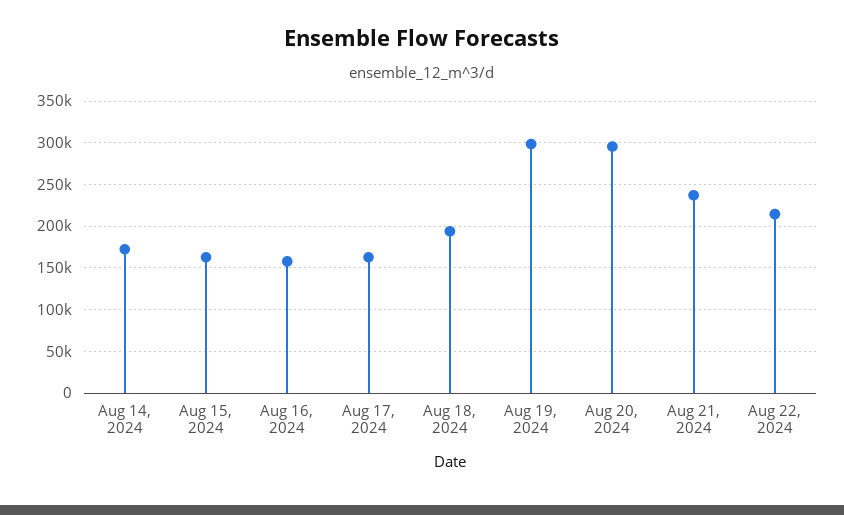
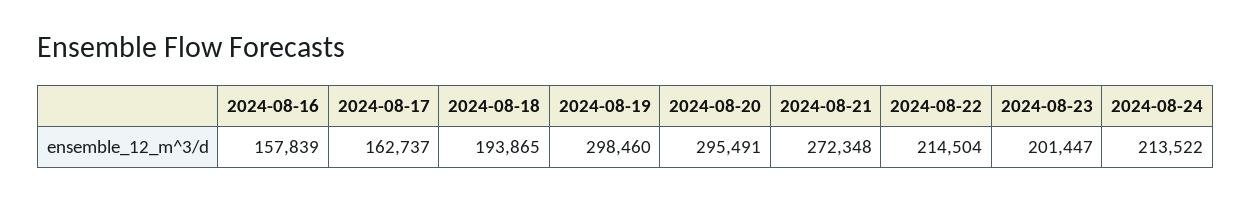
Aug 14, 2024: 170000 -> none
Aug 15, 2024: 160000 -> none
Aug 21, 2024: 240000 -> 272348
2024-08-23: none -> 201447
2024-08-24: none -> 213522

